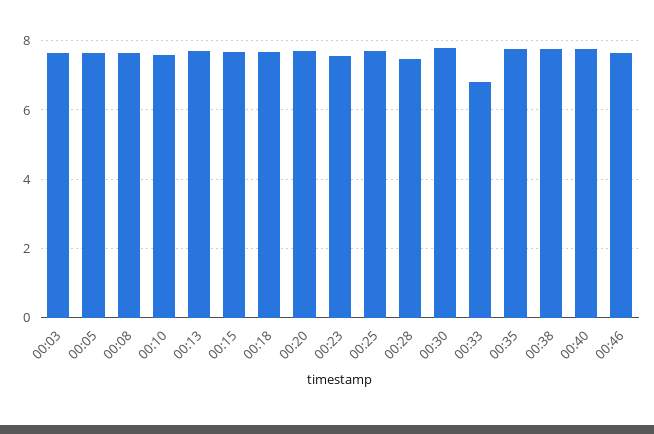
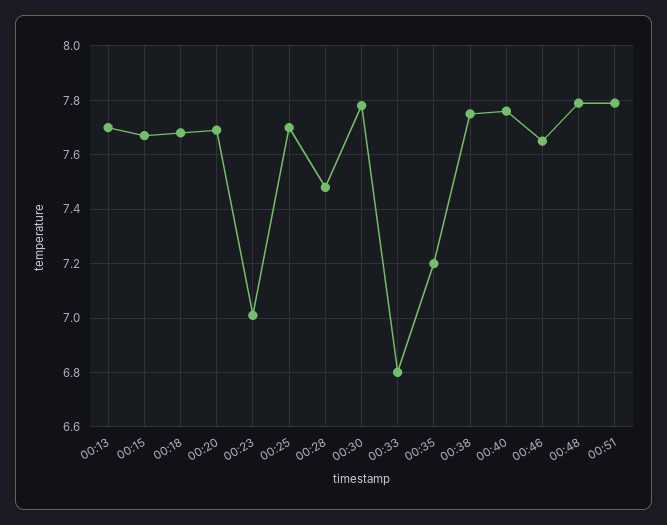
00:03: 7.6 -> none
00:05: 7.6 -> none
00:08: 7.6 -> none
00:10: 7.6 -> none
00:23: 7.6 -> 7
00:35: 7.8 -> 7.2
00:48: none -> 7.8
00:51: none -> 7.8

